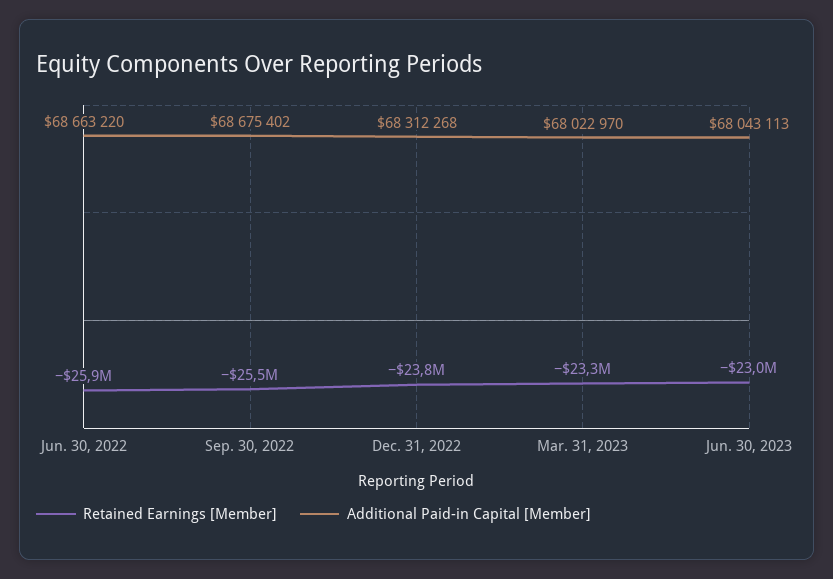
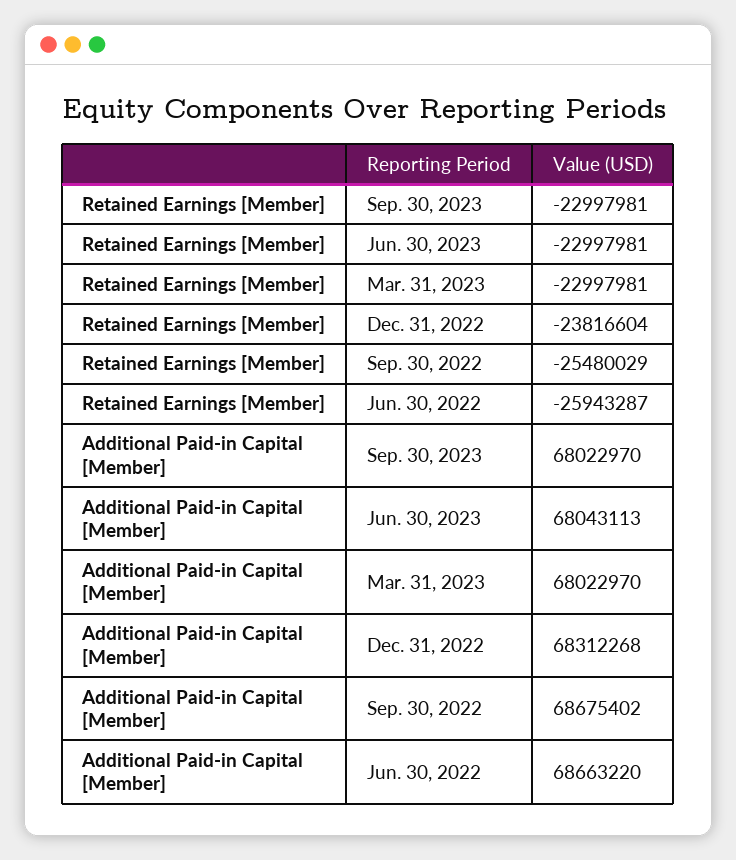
Retained Earnings [Member], Mar. 31, 2023: -23300000 -> -22997981
Retained Earnings [Member], Sep. 30, 2023: none -> -22997981
Additional Paid-in Capital [Member], Sep. 30, 2023: none -> 68022970

